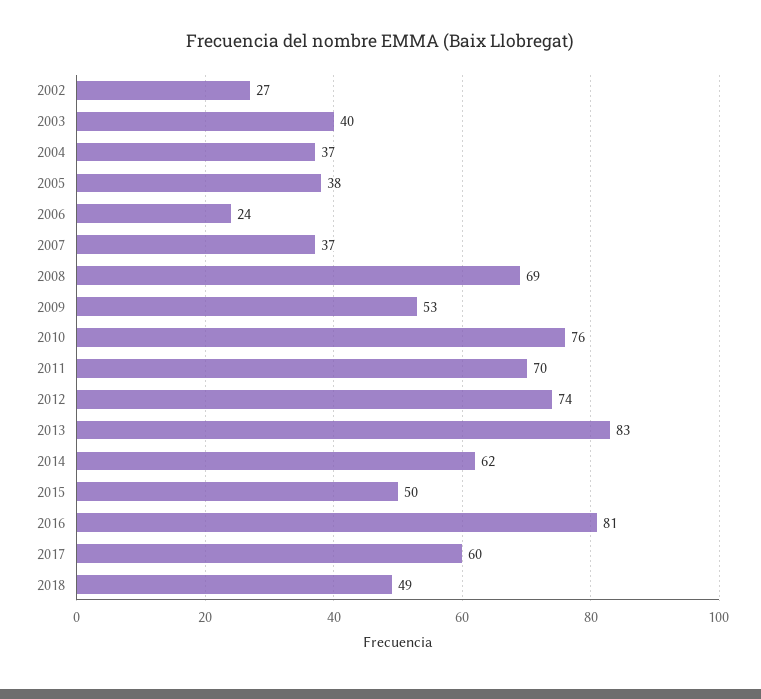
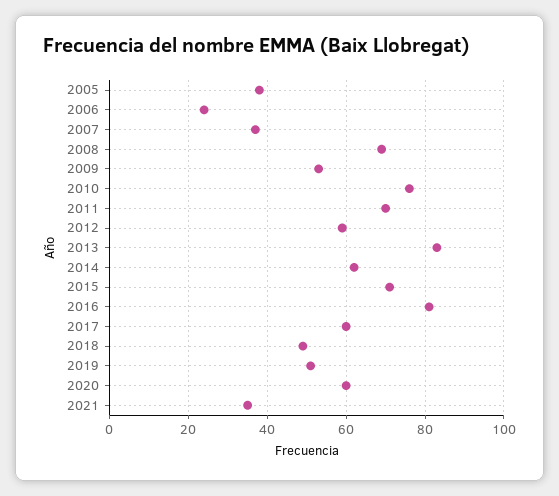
2002: 27 -> none
2003: 40 -> none
2004: 37 -> none
2012: 74 -> 60
2015: 50 -> 70
2019: none -> 50
2020: none -> 60
2021: none -> 35

